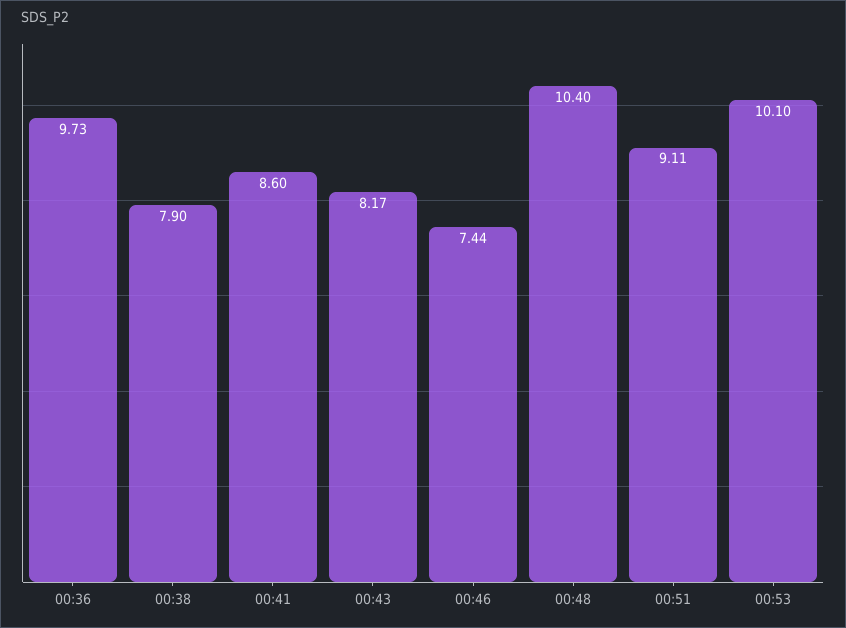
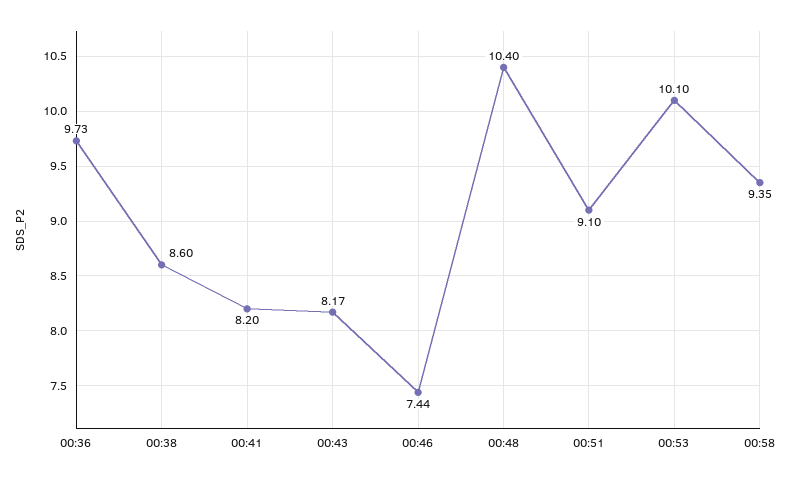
00:38: 7.9 -> 8.6
00:41: 8.6 -> 8.2
00:51: 9.11 -> 9.1
00:58: none -> 9.35

